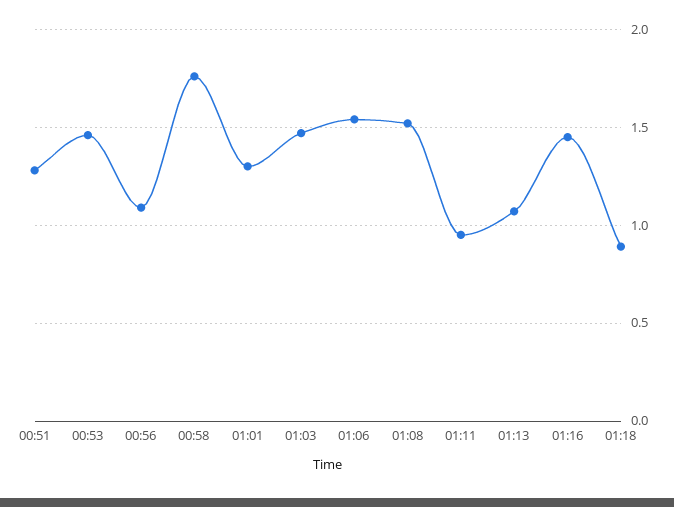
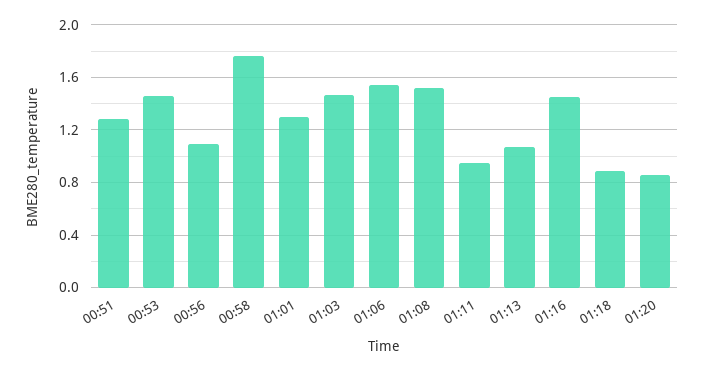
01:20: none -> 0.85

